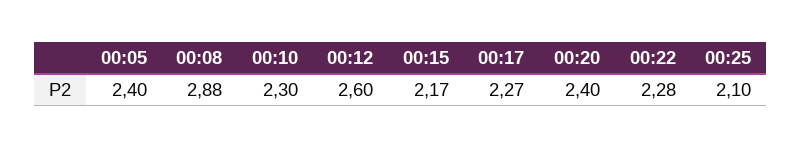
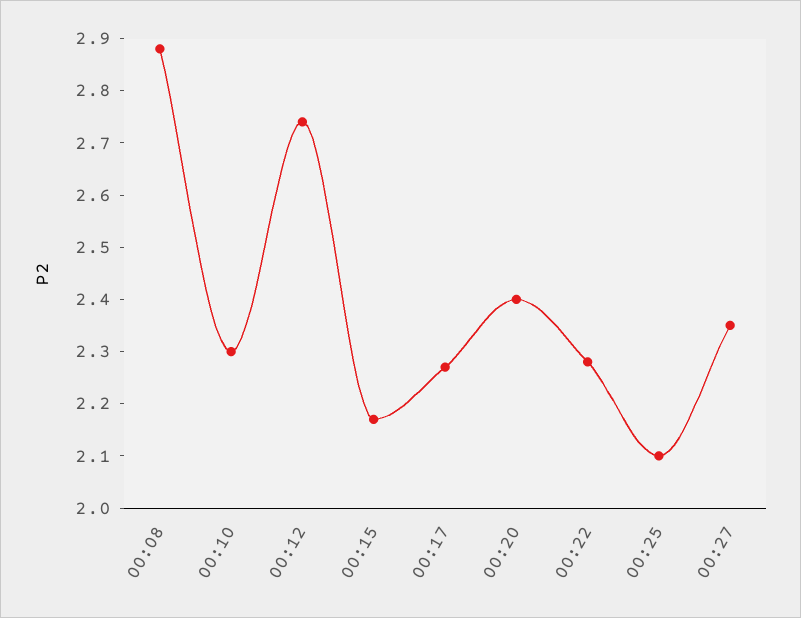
00:05: 2.4 -> none
00:12: 2.6 -> 2.75
00:27: none -> 2.35

